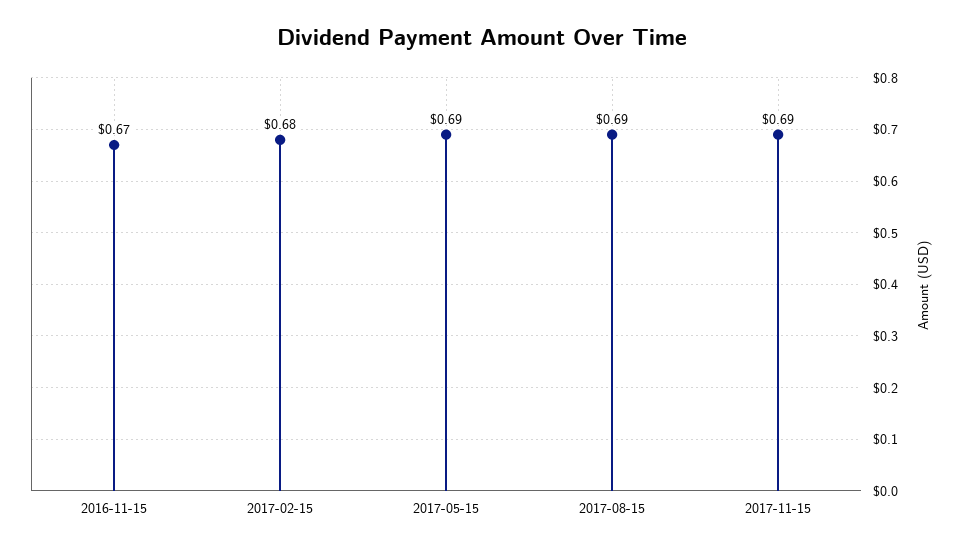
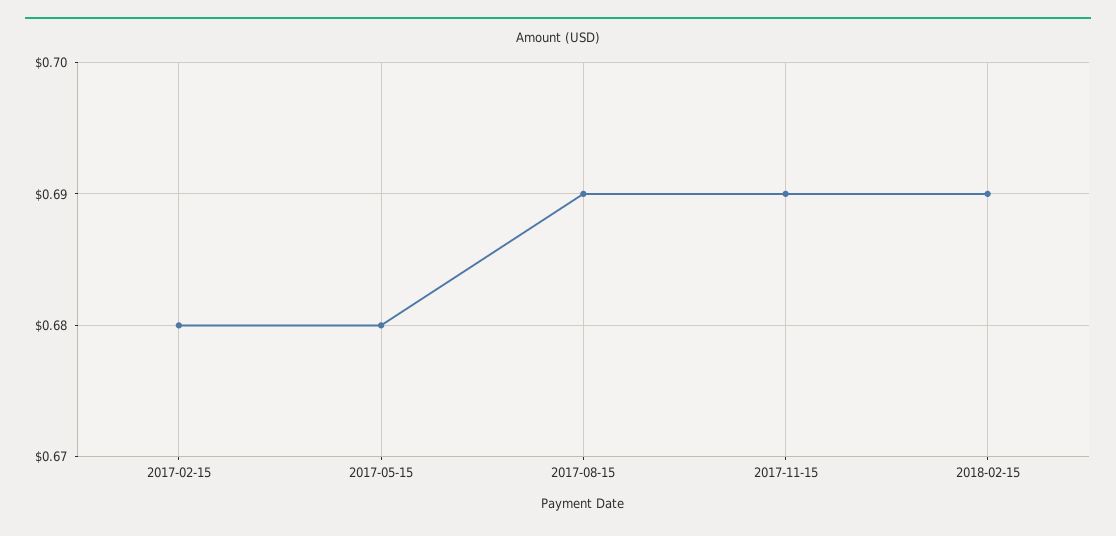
2016-11-15: 0.67 -> none
2017-05-15: 0.69 -> 0.68
2018-02-15: none -> 0.69

